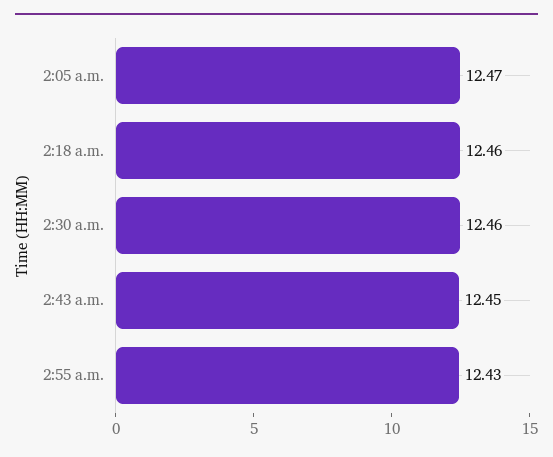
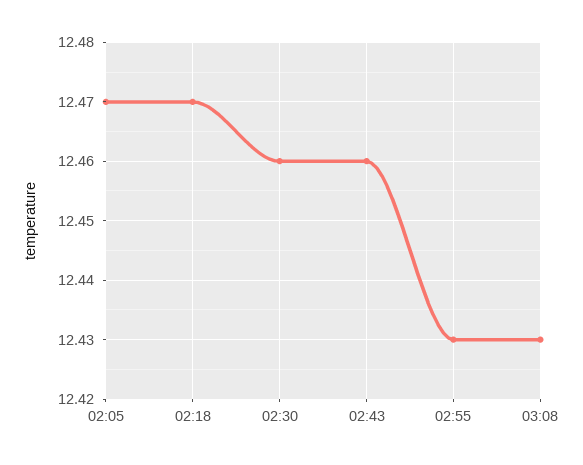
2:18 a.m.: 12.46 -> 12.47
2:43 a.m.: 12.45 -> 12.46
03:08: none -> 12.43

